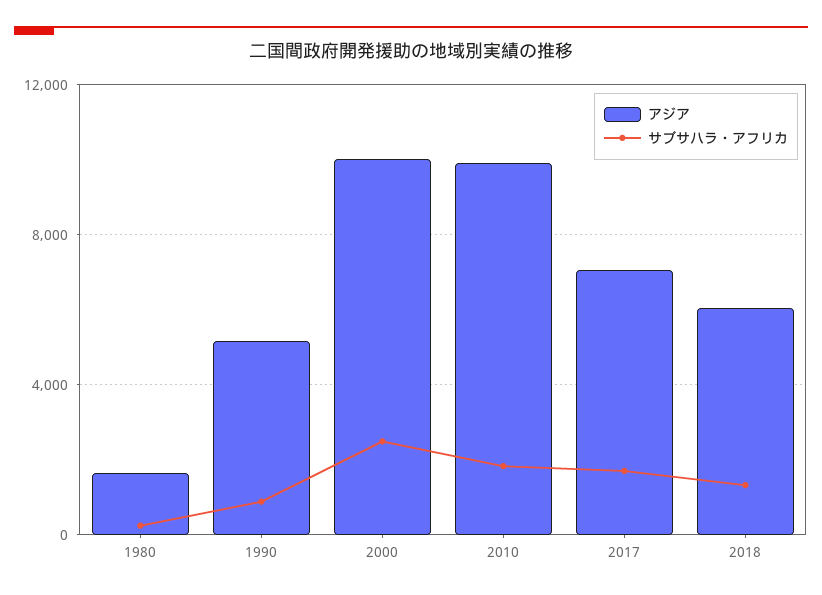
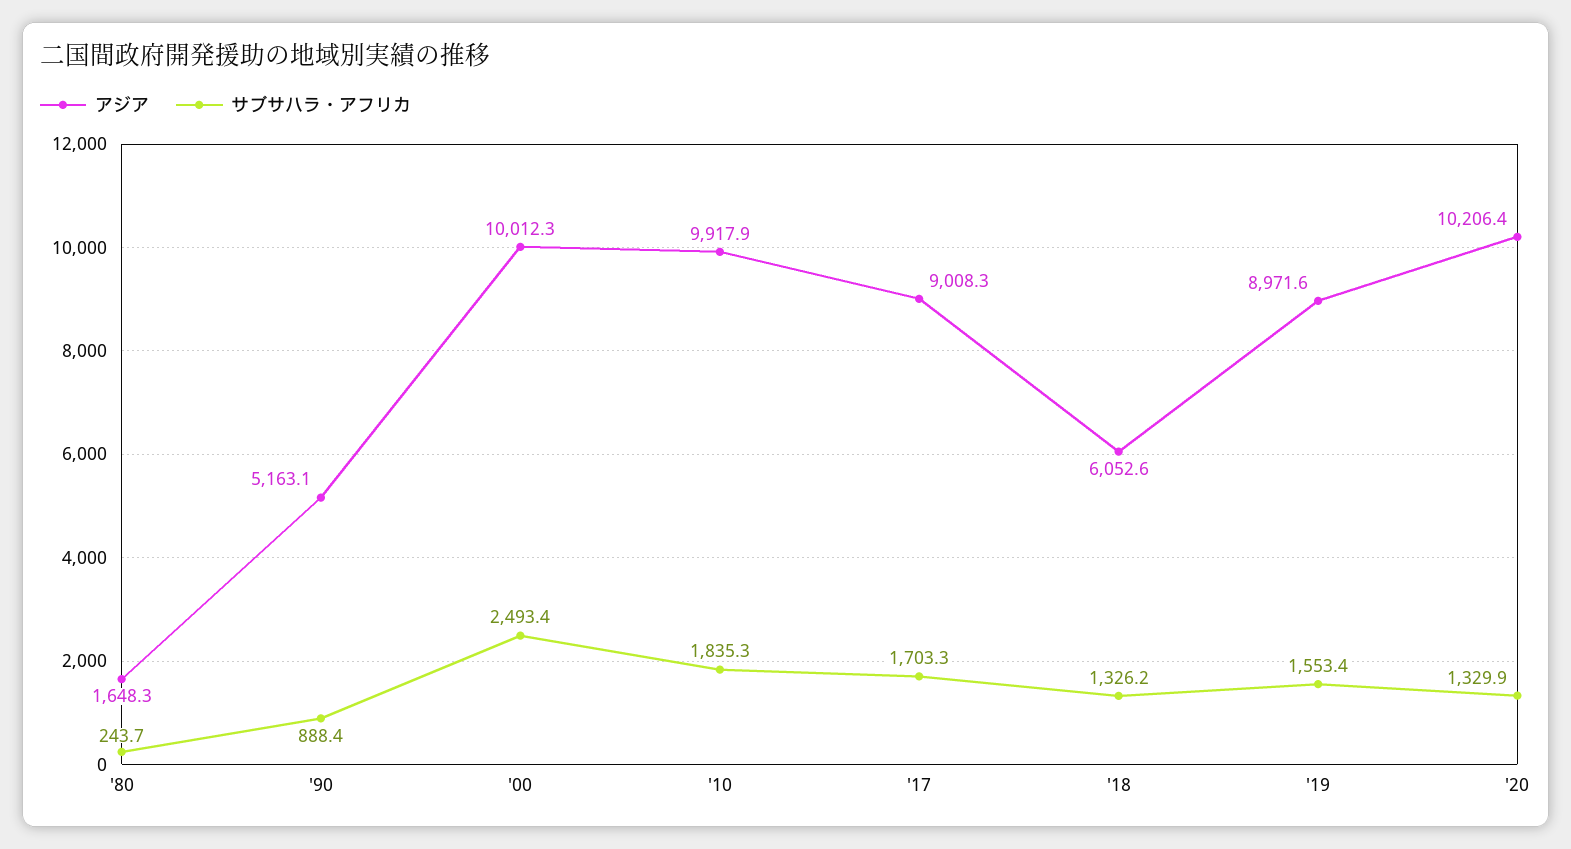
アジア, 2017: 7000 -> 9008.3
アジア, '19: none -> 8971.6
サブサハラ・アフリカ, '19: none -> 1553.4
アジア, '20: none -> 10206.4
サブサハラ・アフリカ, '20: none -> 1329.9

